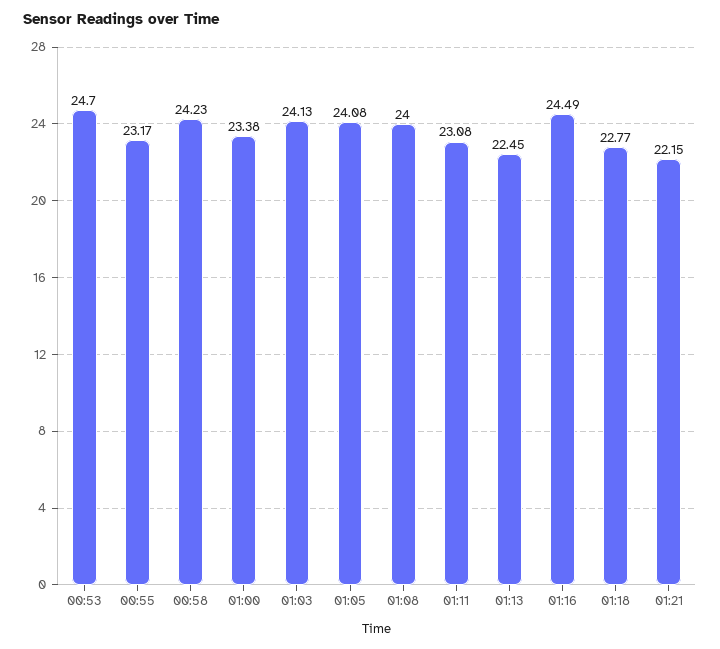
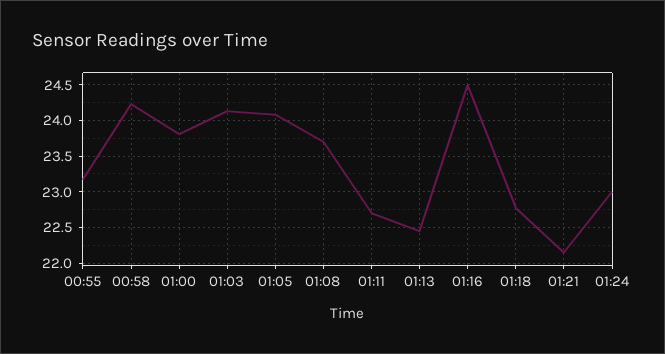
00:53: 24.7 -> none
01:00: 23.38 -> 23.8
01:08: 24 -> 23.7
01:11: 23.08 -> 22.7
01:24: none -> 23

